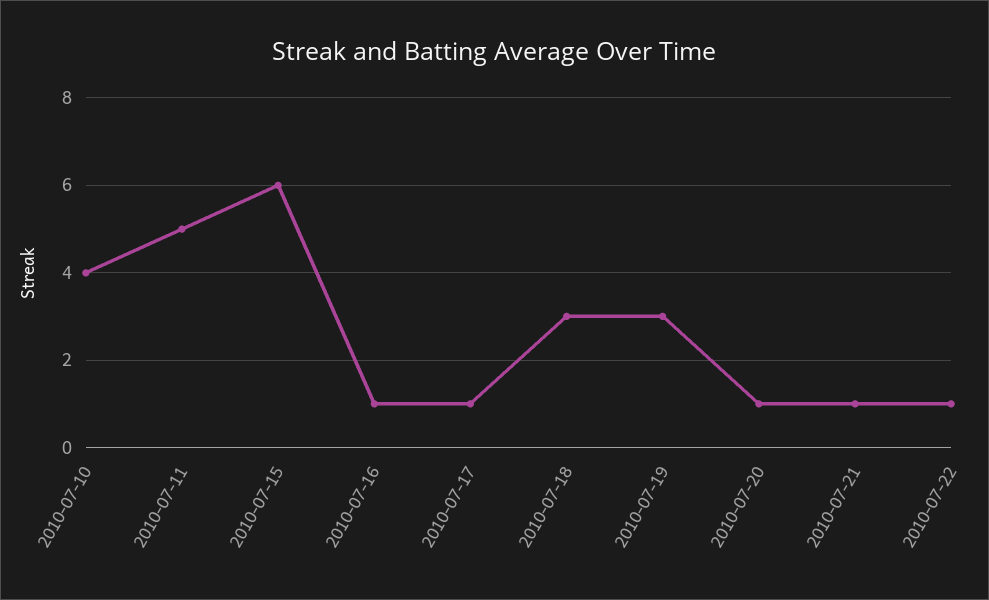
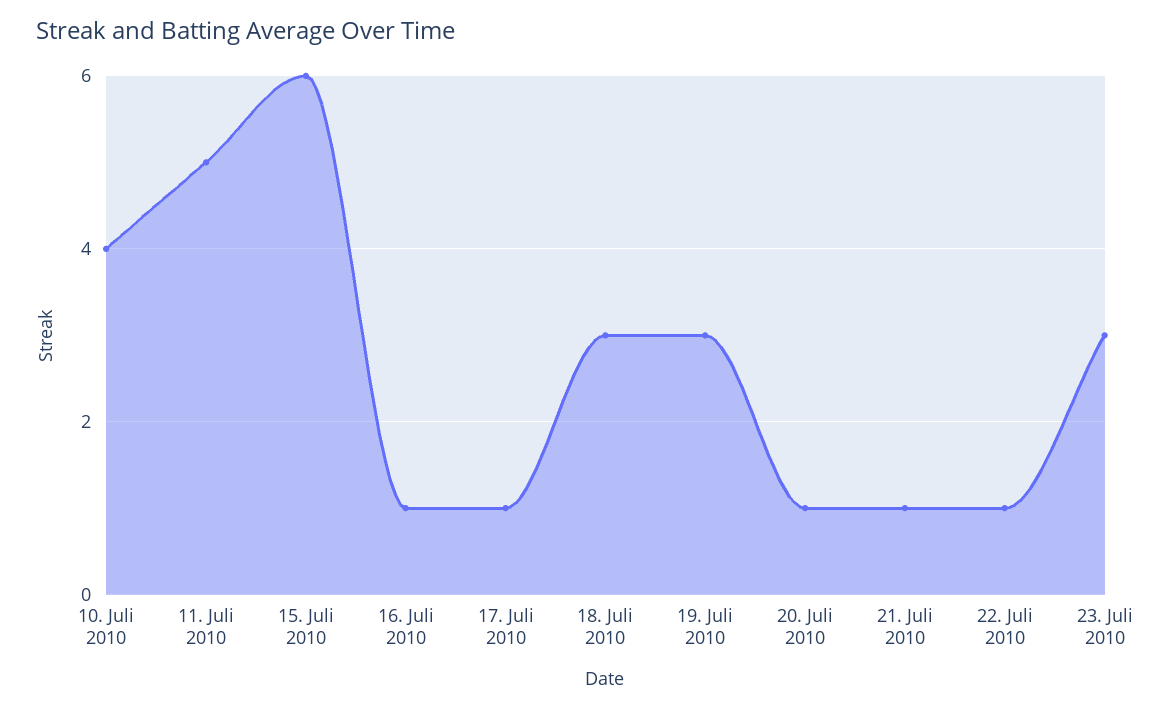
23. Juli 2010: none -> 3

